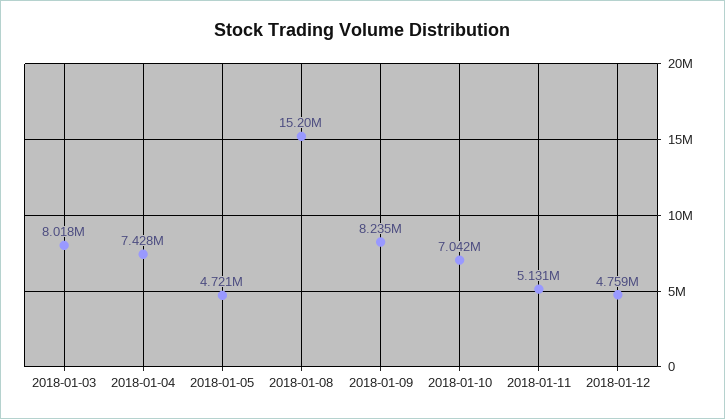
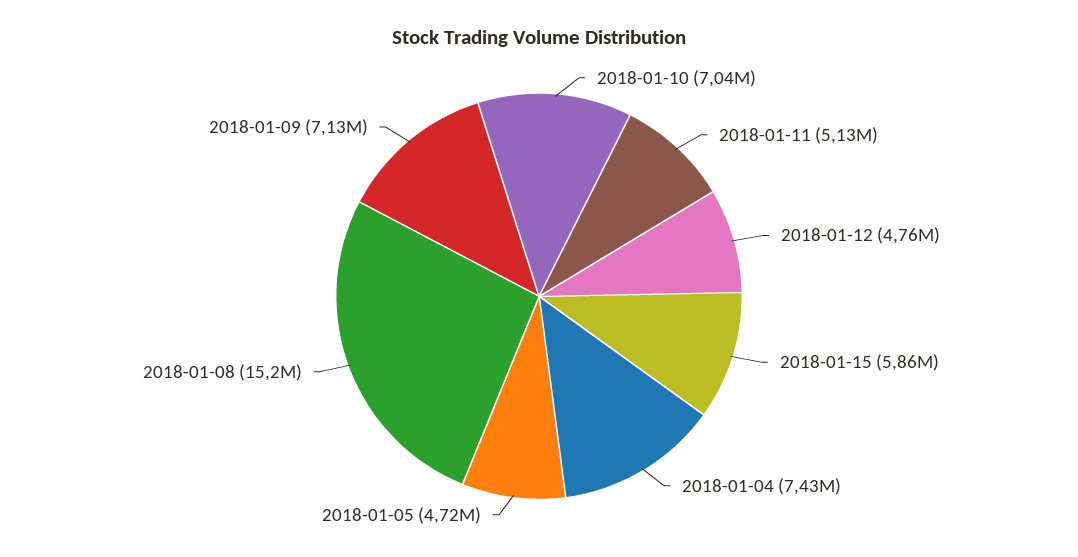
2018-01-03: 8018000 -> none
2018-01-09: 8235000 -> 7130000
2018-01-15: none -> 5860000

